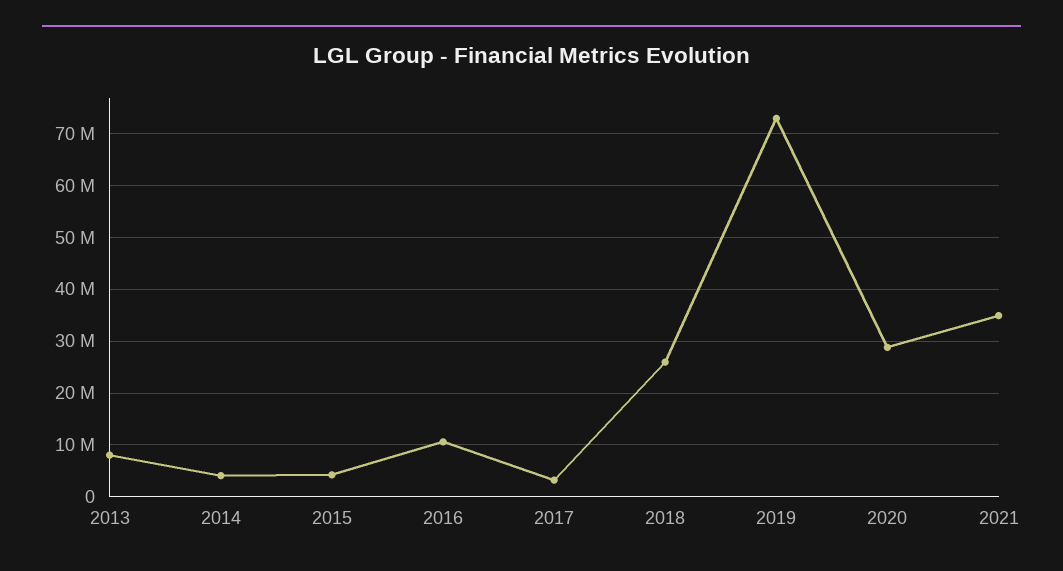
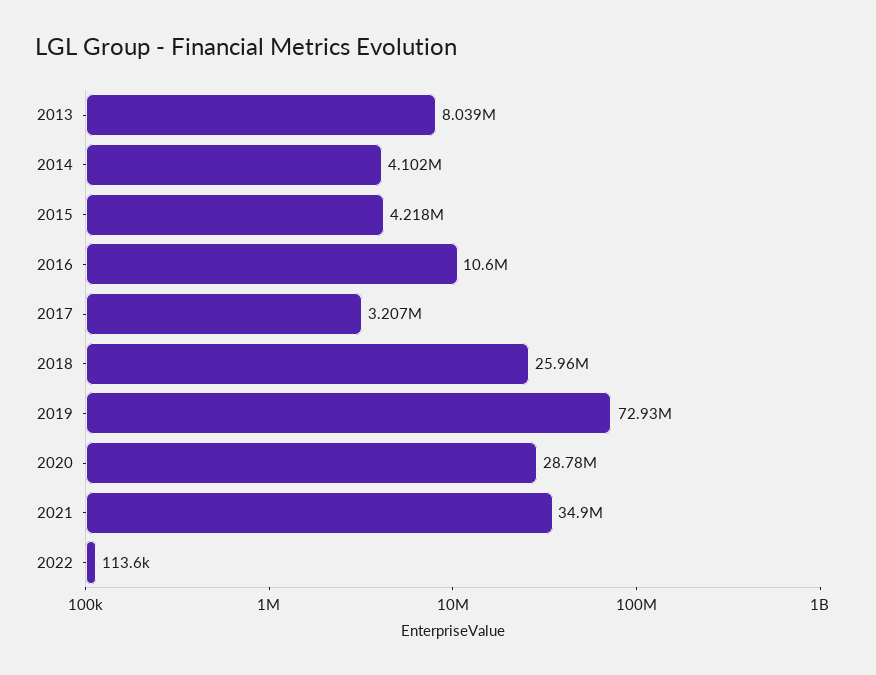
2022: none -> 113600

